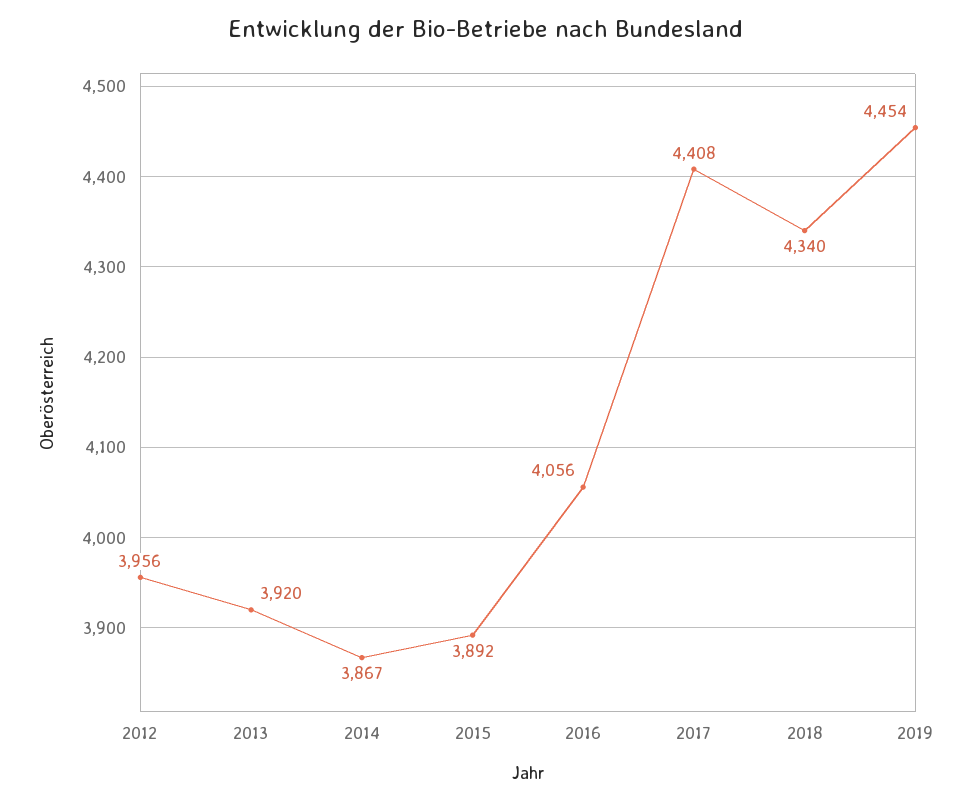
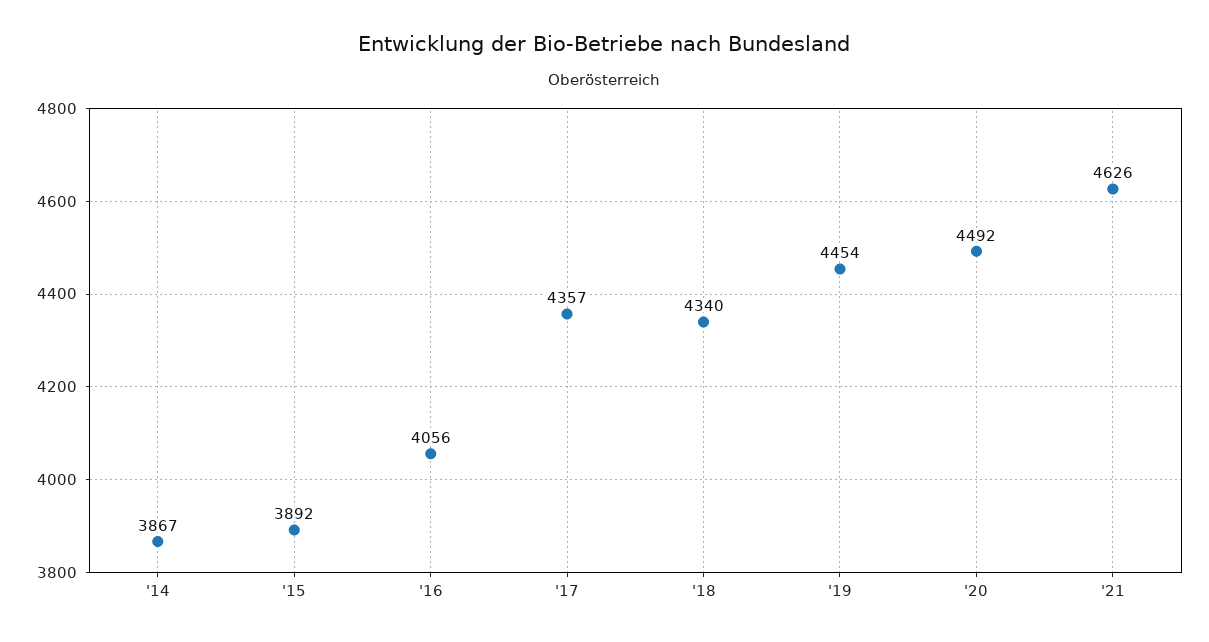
2012: 3956 -> none
2013: 3920 -> none
2017: 4408 -> 4357
'20: none -> 4492
'21: none -> 4626

